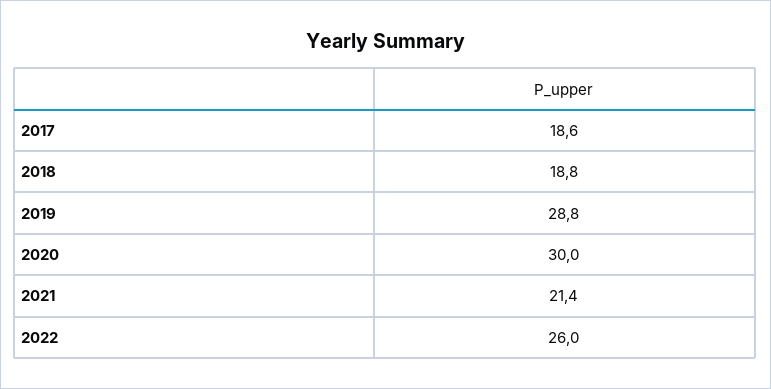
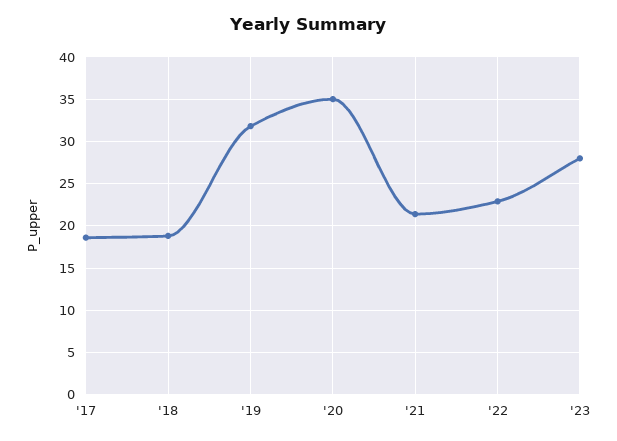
2019: 28.8 -> 32
2020: 30 -> 35
2022: 26 -> 23
'23: none -> 28

